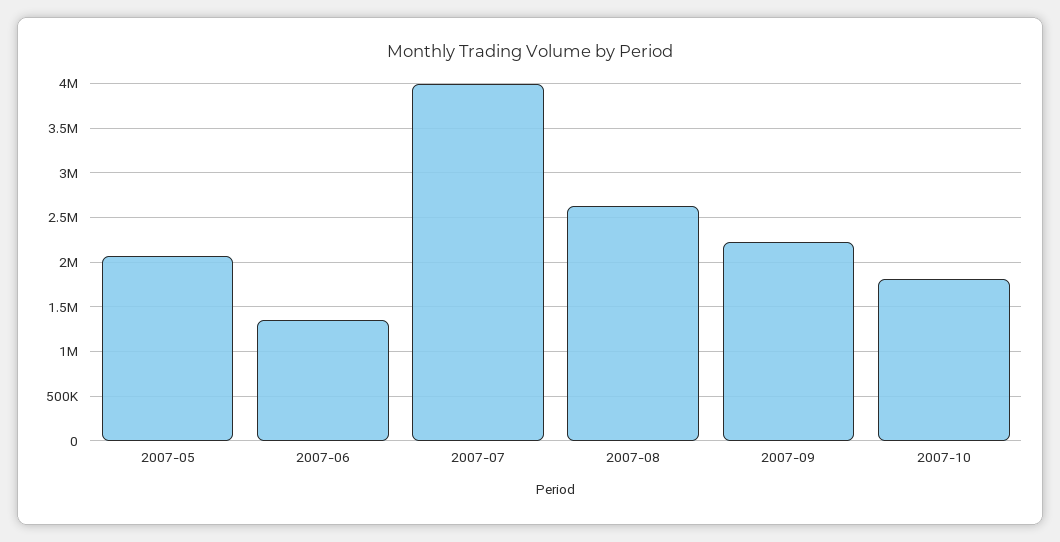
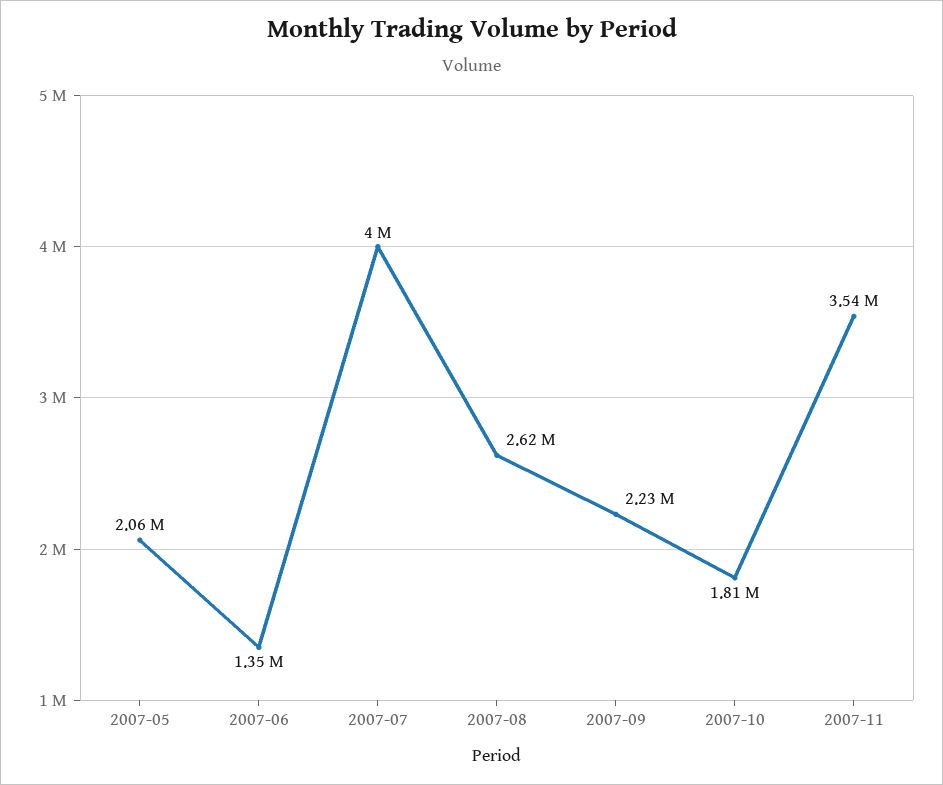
2007-11: none -> 3540000

